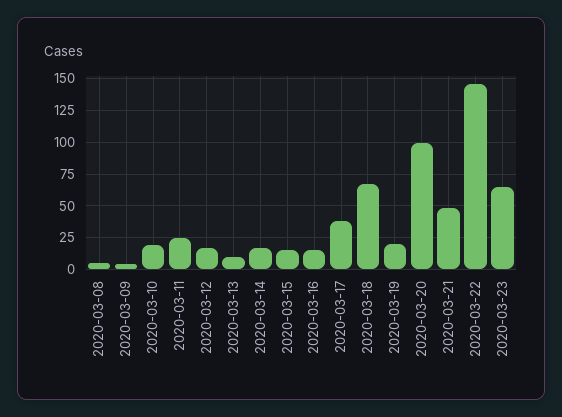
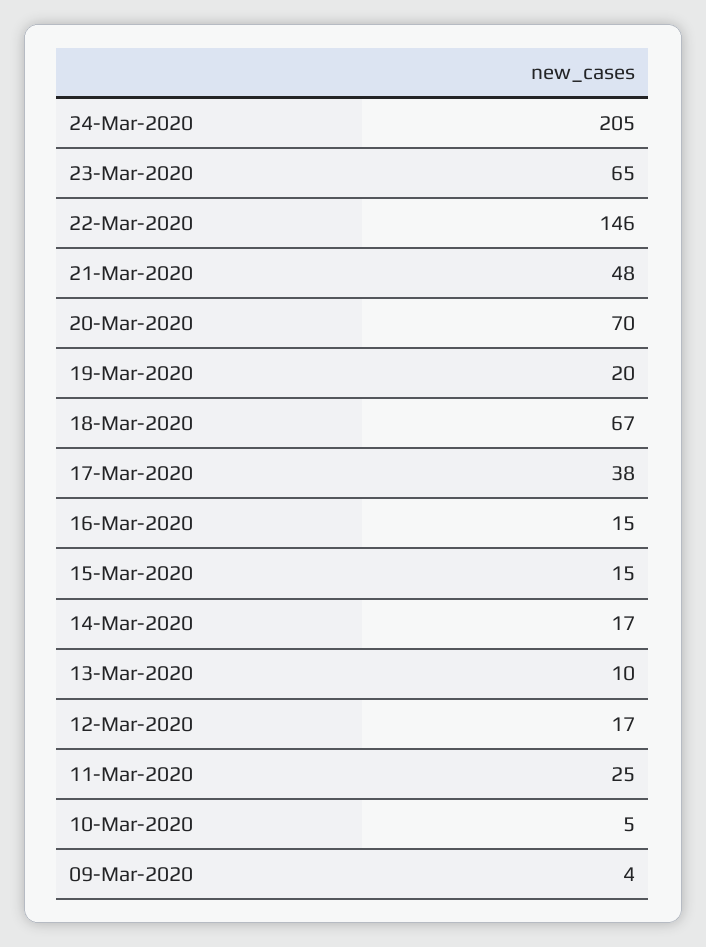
2020-03-08: 5 -> none
2020-03-10: 20 -> 5
2020-03-20: 100 -> 70
24-Mar-2020: none -> 205

